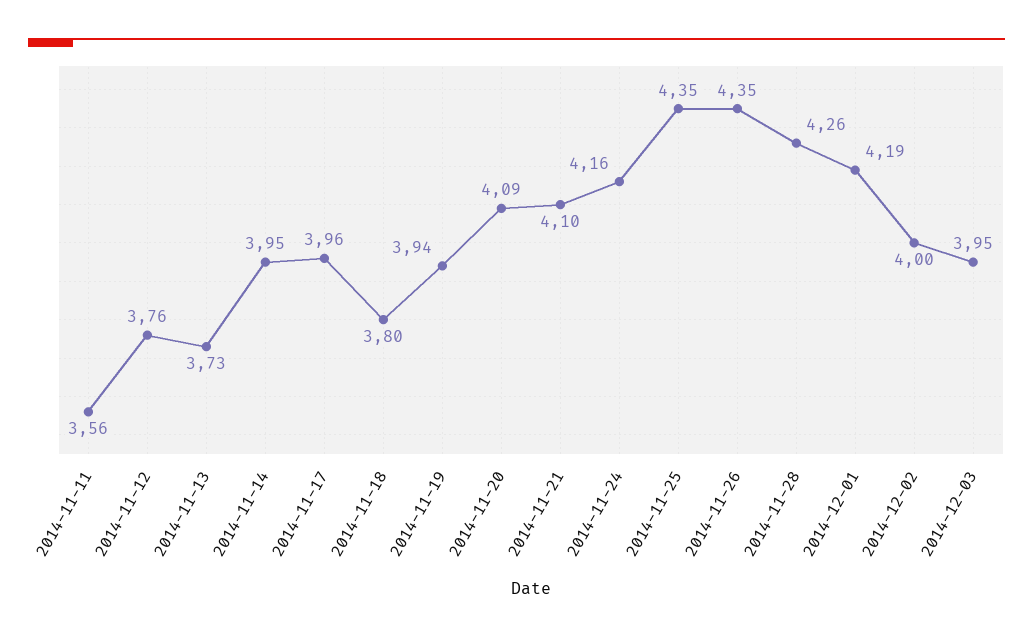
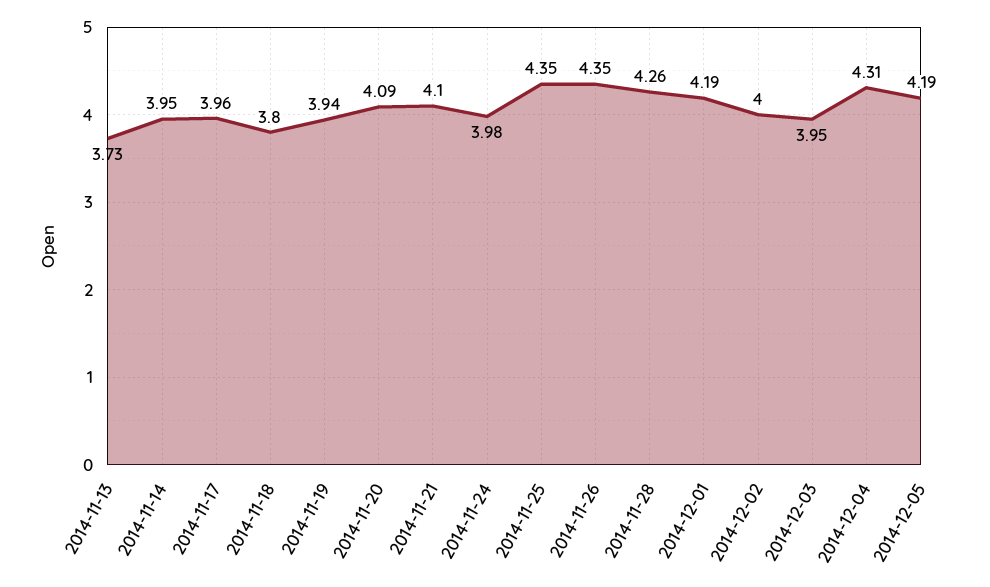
2014-11-11: 3.56 -> none
2014-11-12: 3.76 -> none
2014-11-24: 4.16 -> 3.98
2014-12-04: none -> 4.31
2014-12-05: none -> 4.19

